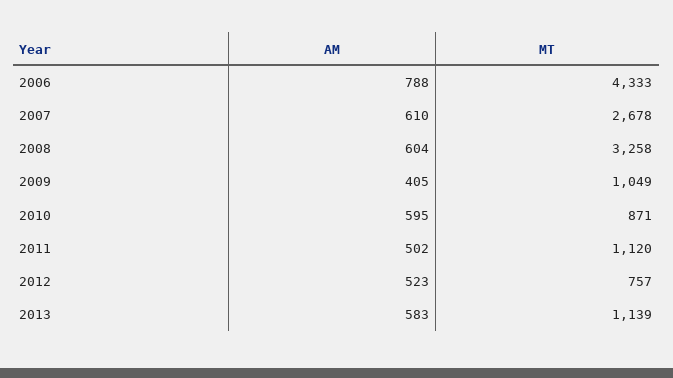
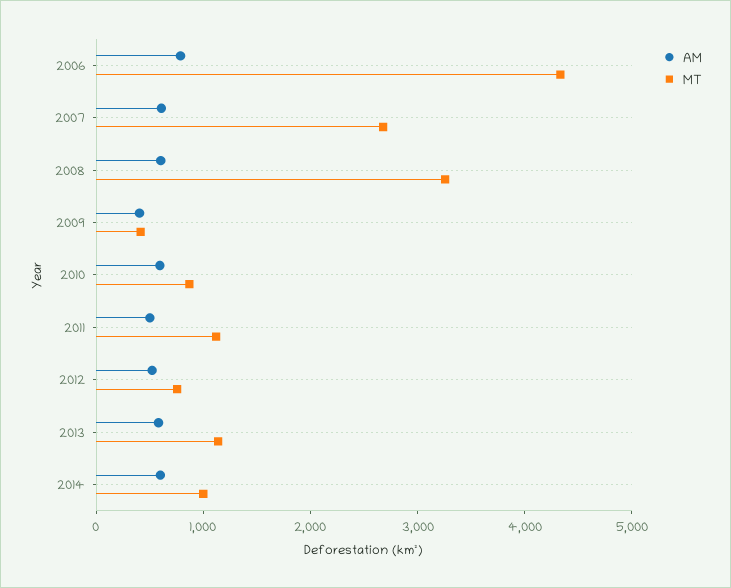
MT, 2009: 1049 -> 400
AM, 2014: none -> 600
MT, 2014: none -> 1000

